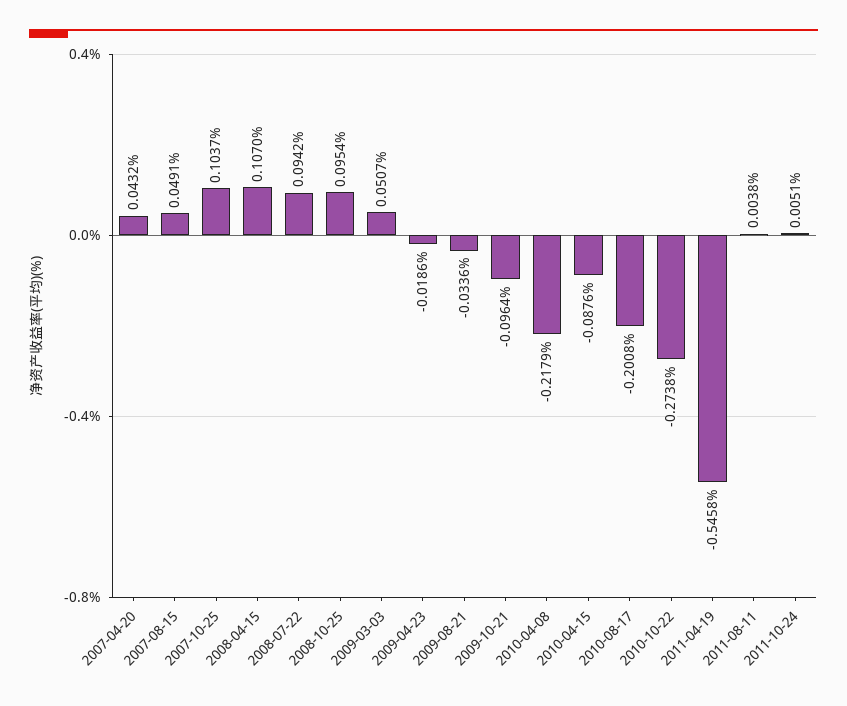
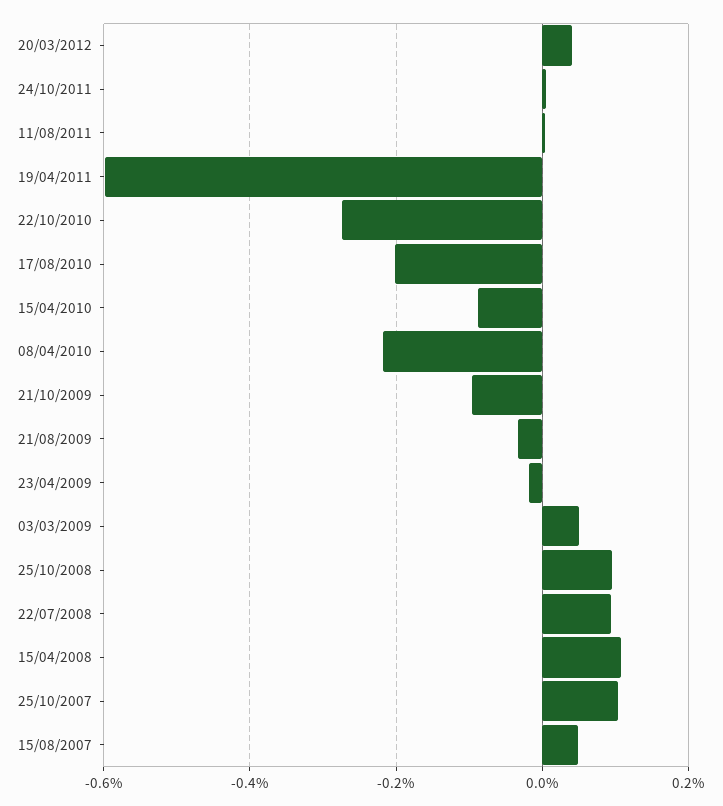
2007-04-20: 0.0432 -> none
2011-04-19: -0.5458 -> -0.6
20/03/2012: none -> 0.04

